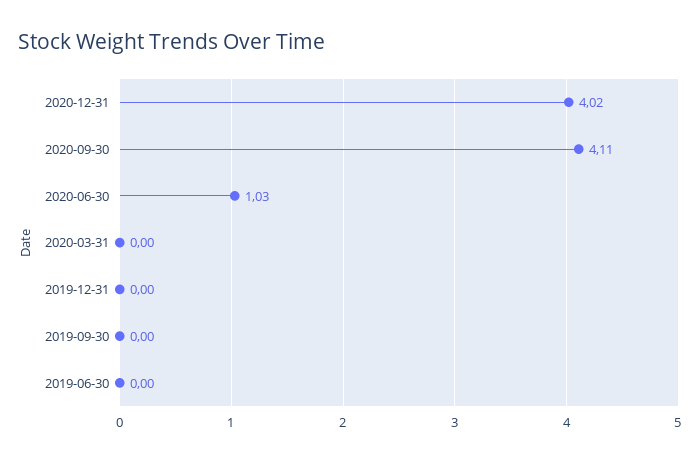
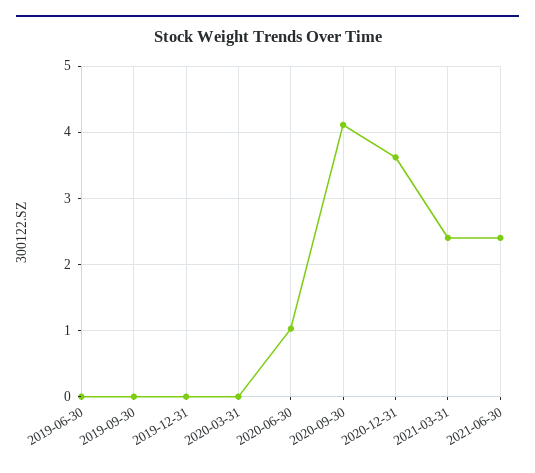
2020-12-31: 4.02 -> 3.6
2021-03-31: none -> 2.4
2021-06-30: none -> 2.4

